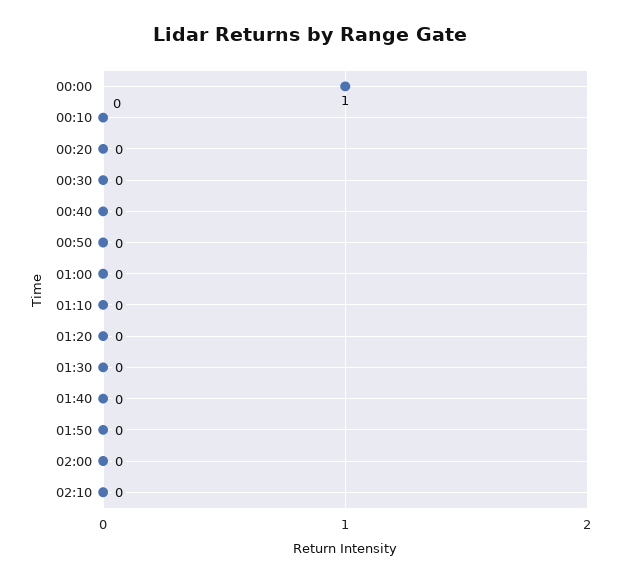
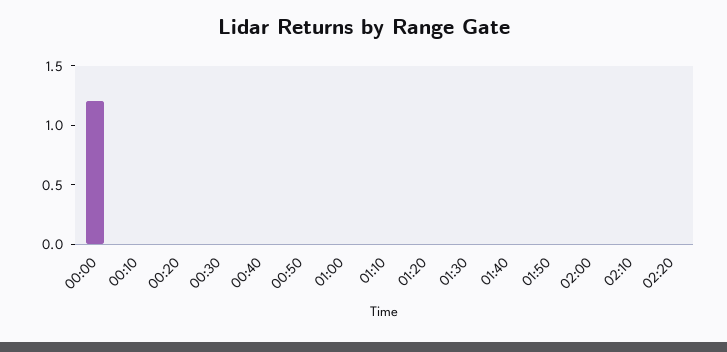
00:00: 1 -> 1.2
02:20: none -> 0

